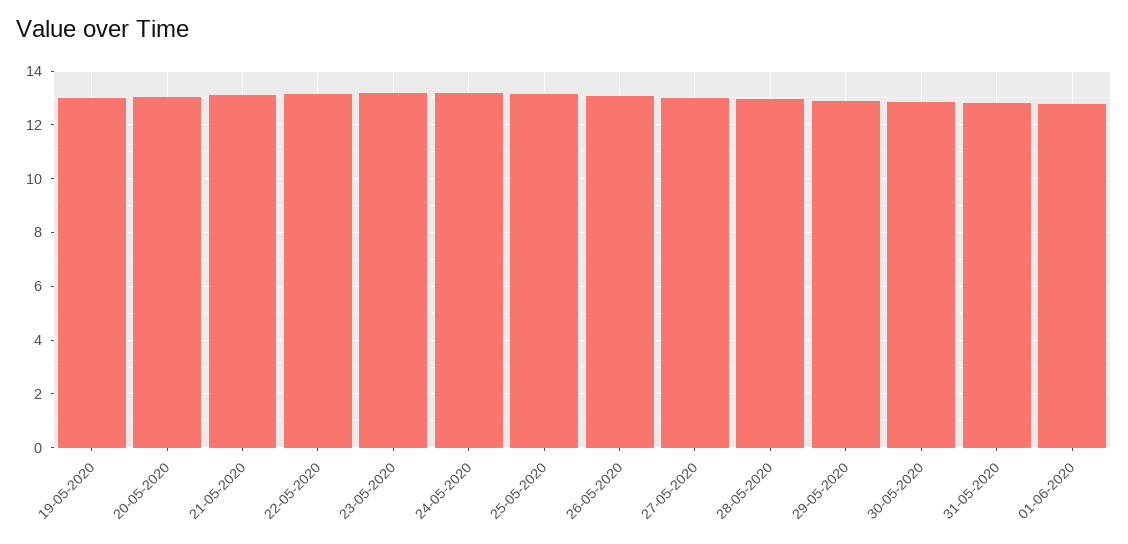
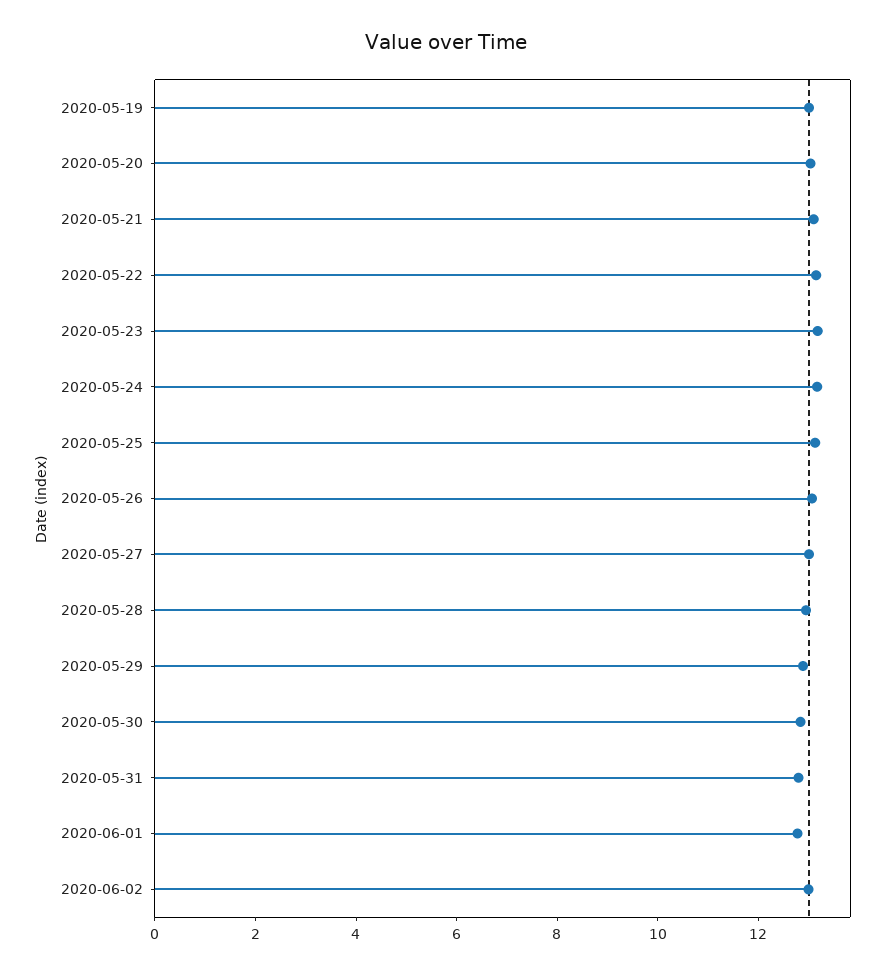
2020-06-02: none -> 13

